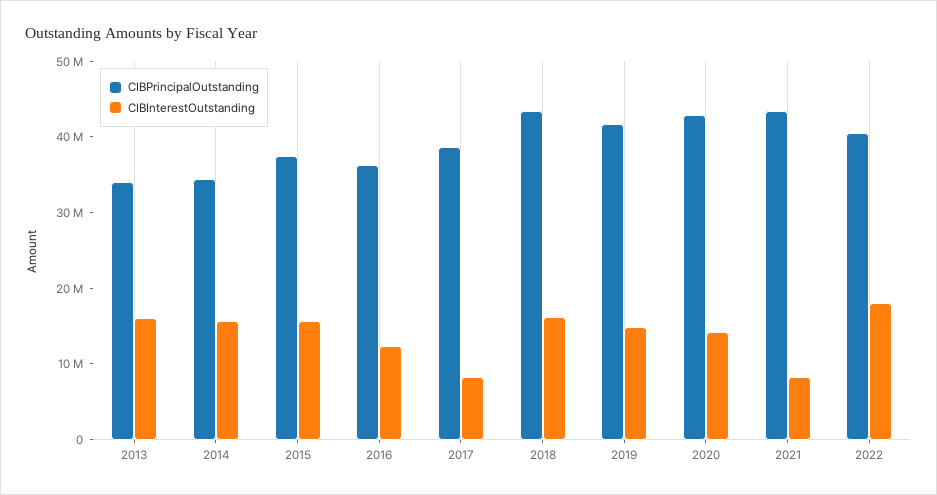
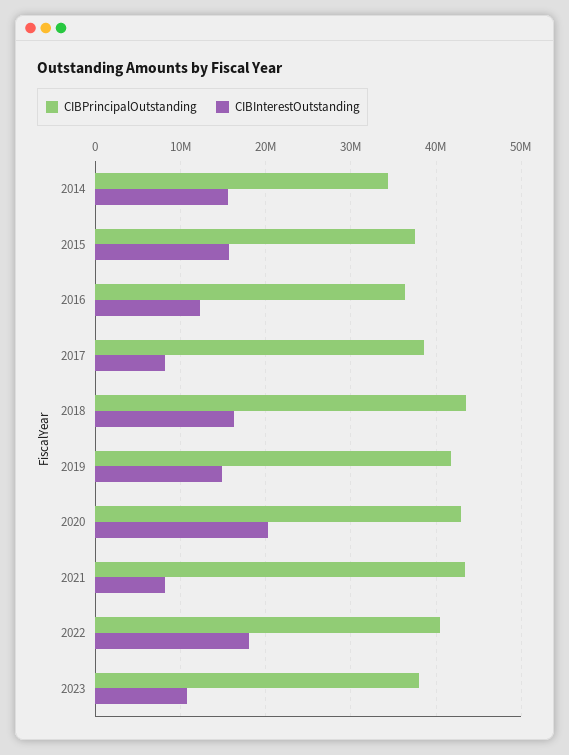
CIBPrincipalOutstanding, 2013: 34000000 -> none
CIBInterestOutstanding, 2013: 16000000 -> none
CIBInterestOutstanding, 2020: 14000000 -> 20000000
CIBPrincipalOutstanding, 2023: none -> 38000000
CIBInterestOutstanding, 2023: none -> 11000000

